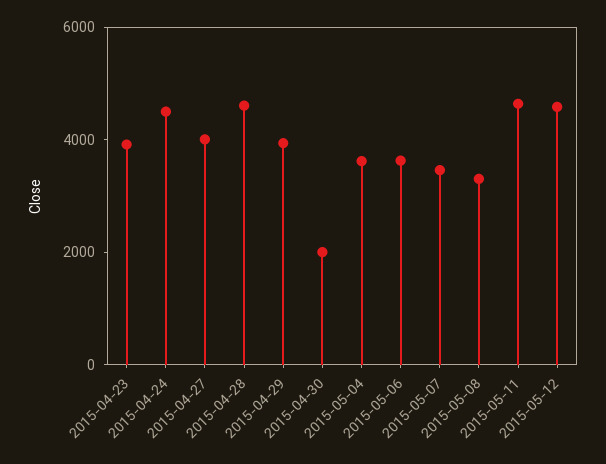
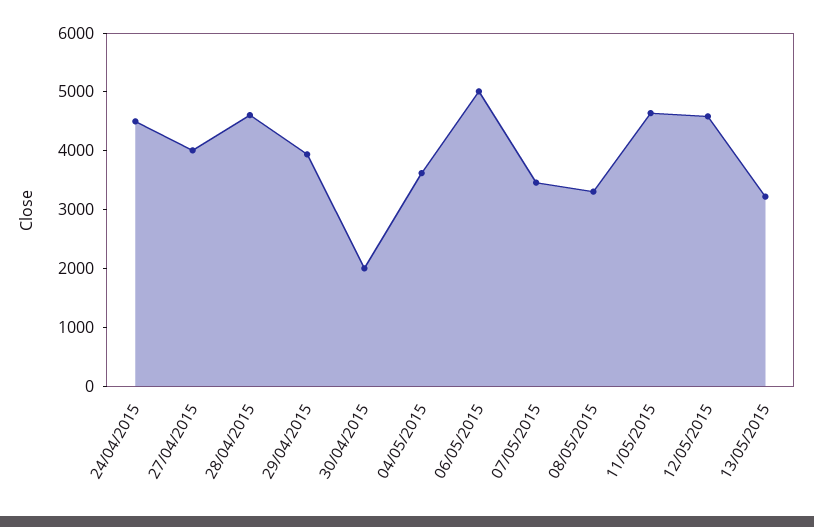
2015-04-23: 4000 -> none
2015-05-06: 3500 -> 5000
13/05/2015: none -> 3200

